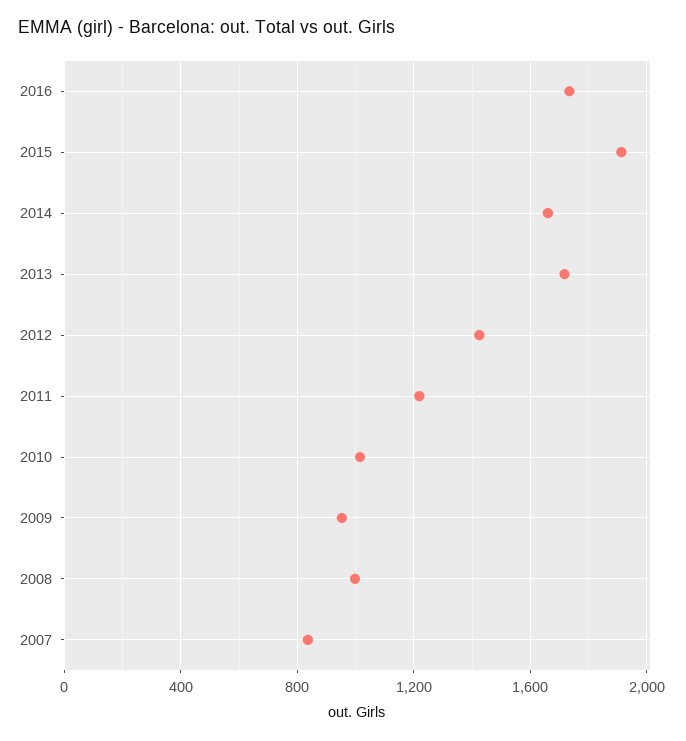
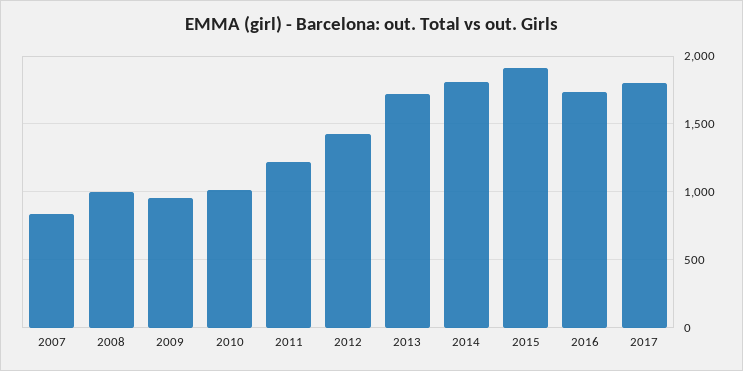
2014: 1650 -> 1800
2017: none -> 1800

